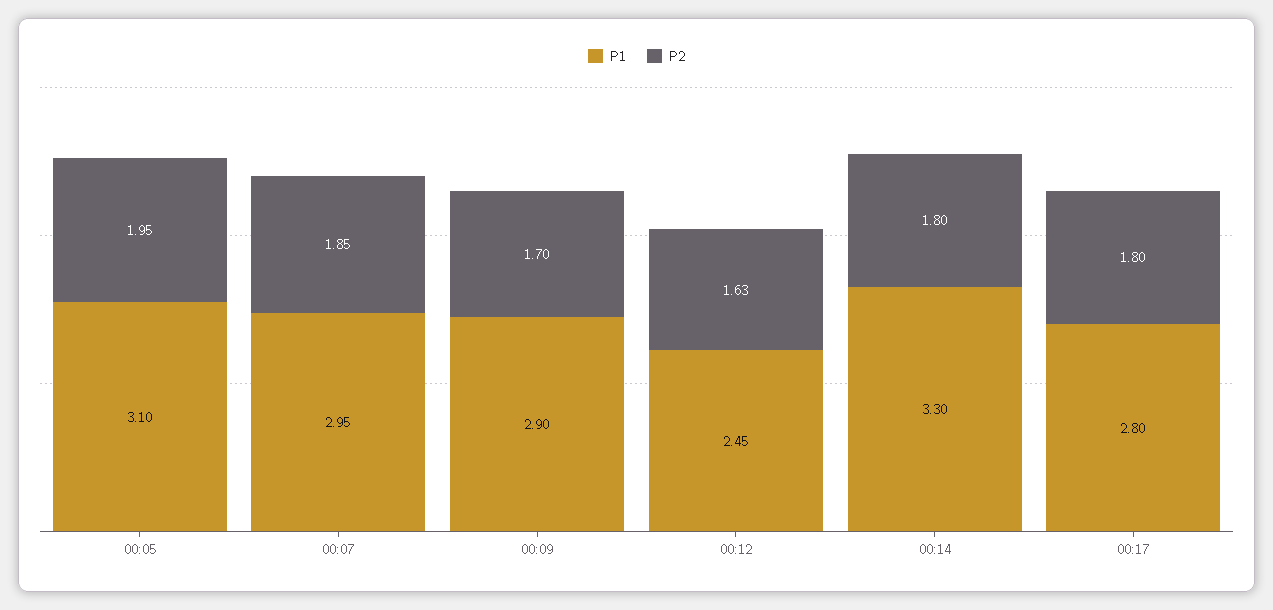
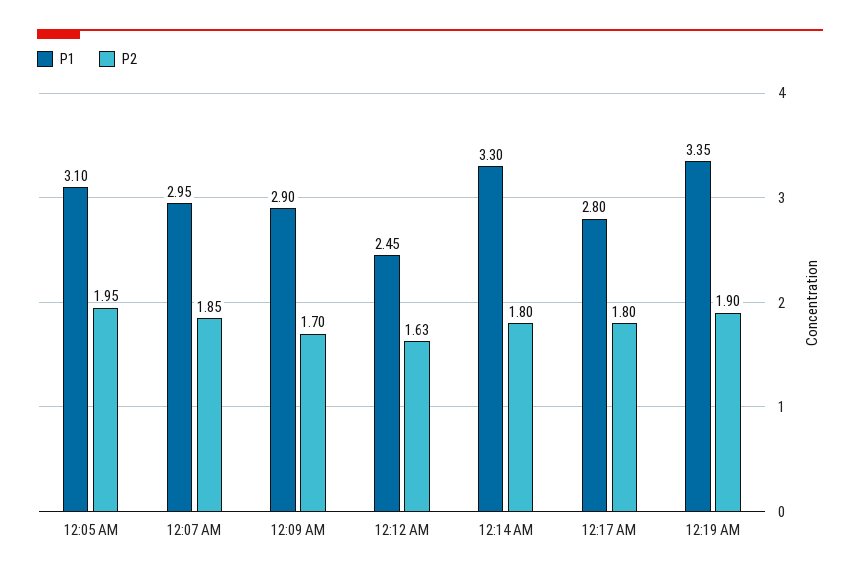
P1, 12:19 AM: none -> 3.35
P2, 12:19 AM: none -> 1.9

